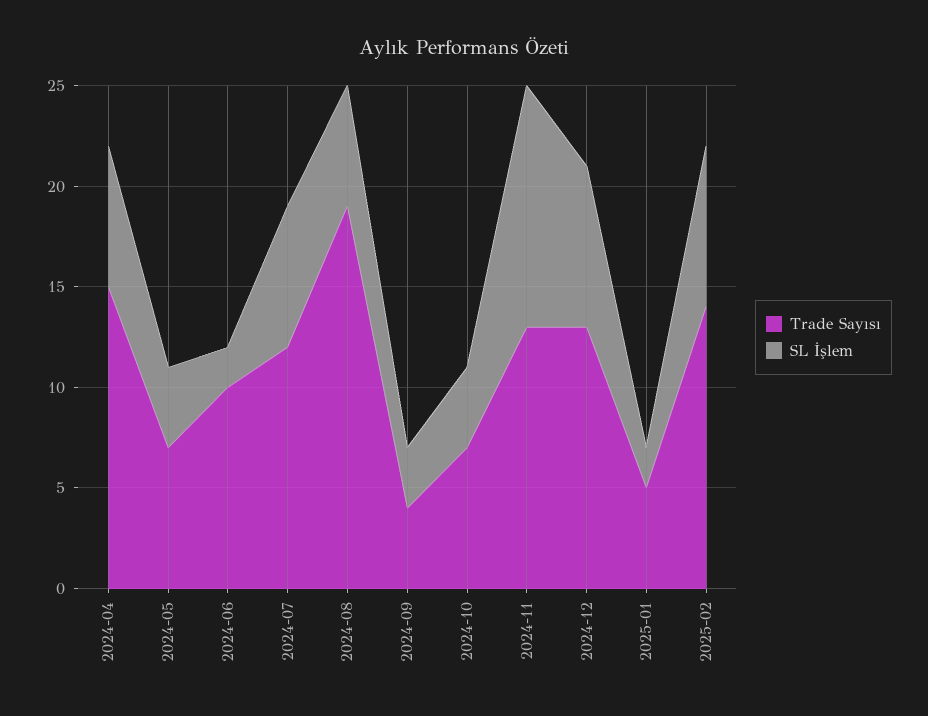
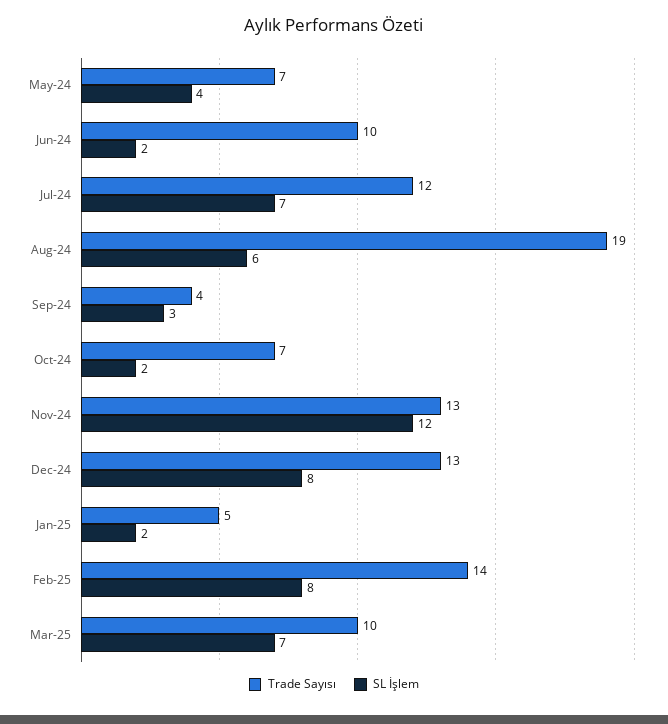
Trade Sayısı, 2024-04: 15 -> none
SL İşlem, 2024-04: 7 -> none
SL İşlem, 2024-10: 4 -> 2
Trade Sayısı, Mar-25: none -> 10
SL İşlem, Mar-25: none -> 7

